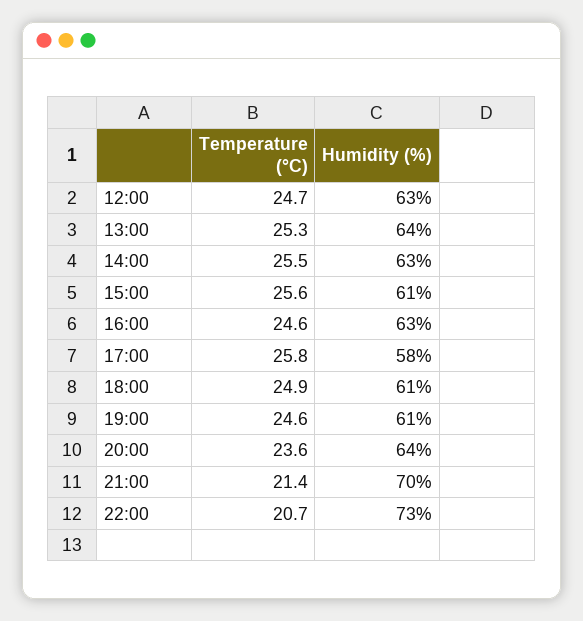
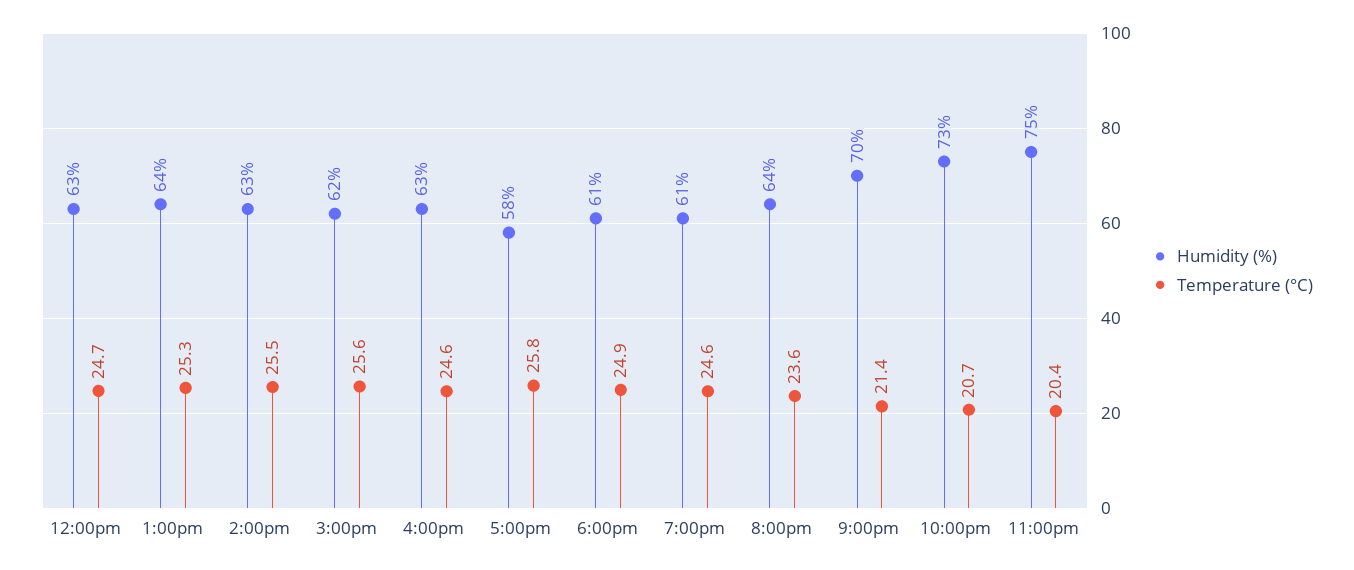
Humidity (%), 15:00: 61 -> 62
Humidity (%), 11:00pm: none -> 75
Temperature (°C), 11:00pm: none -> 20.4

